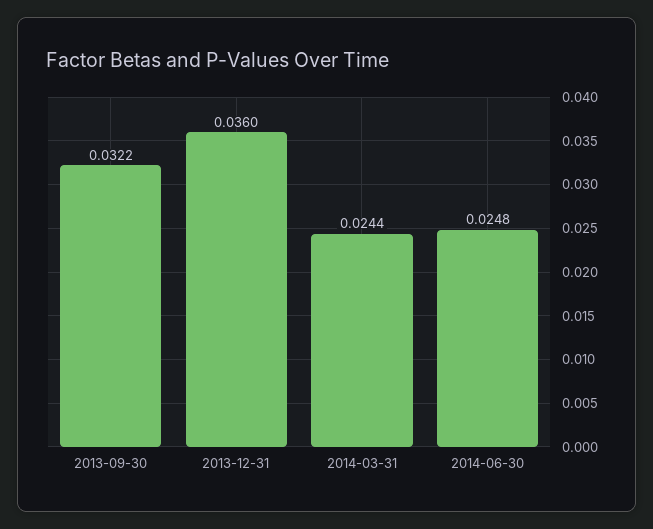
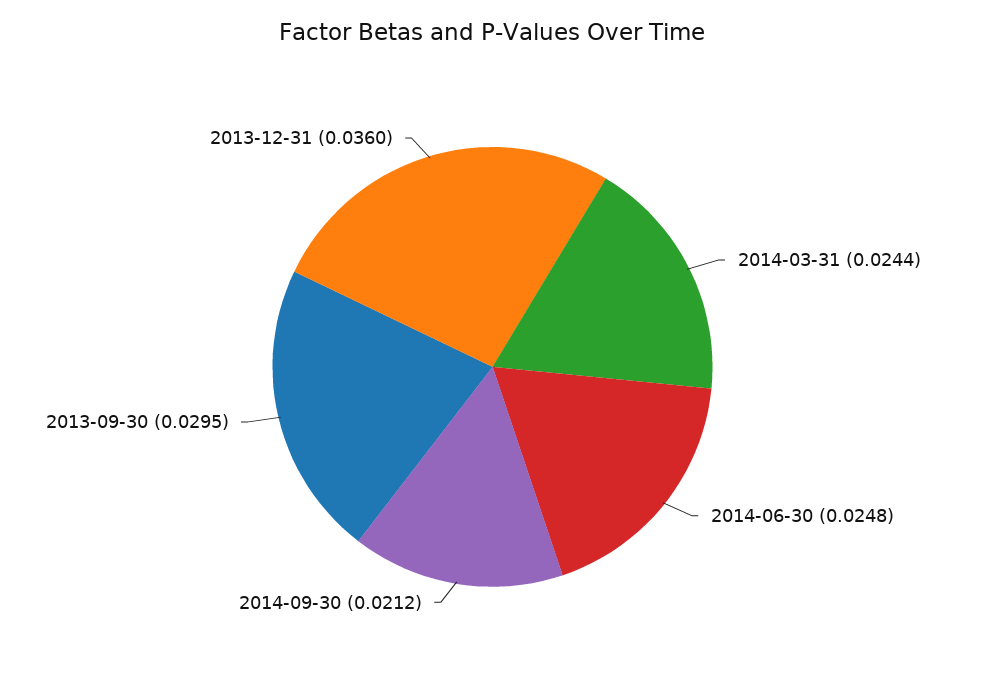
2013-09-30: 0.0322 -> 0.0295
2014-09-30: none -> 0.0212

